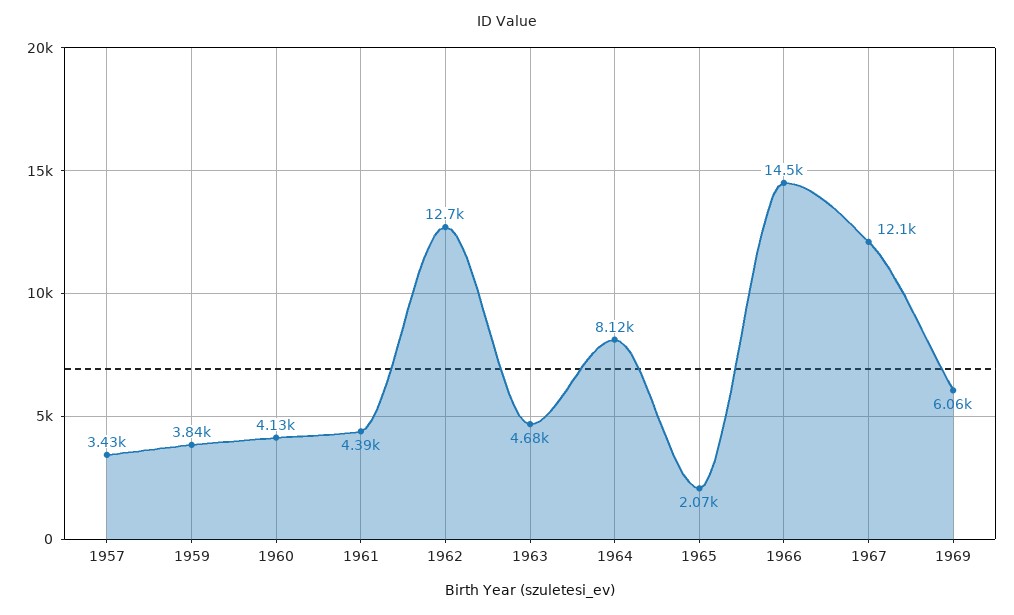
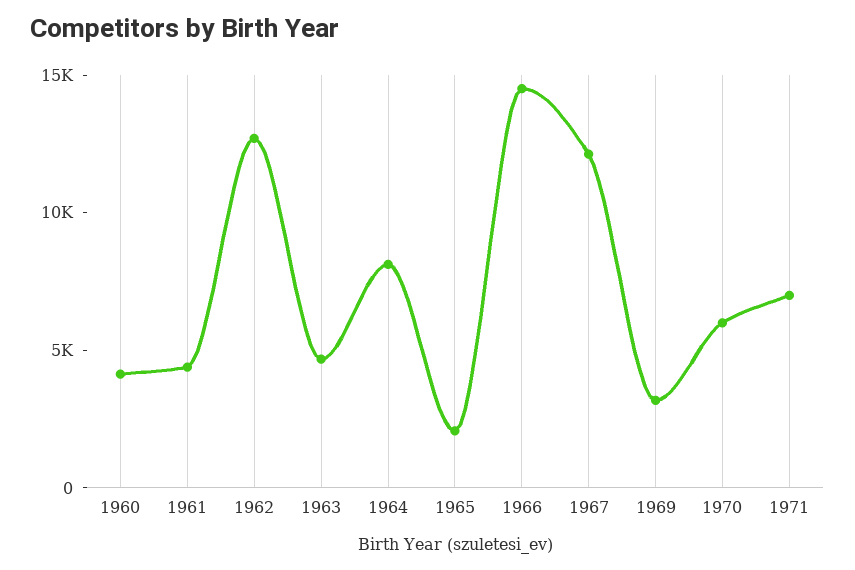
1957: 3430 -> none
1959: 3840 -> none
1969: 6060 -> 3000
1970: none -> 6000
1971: none -> 7000

